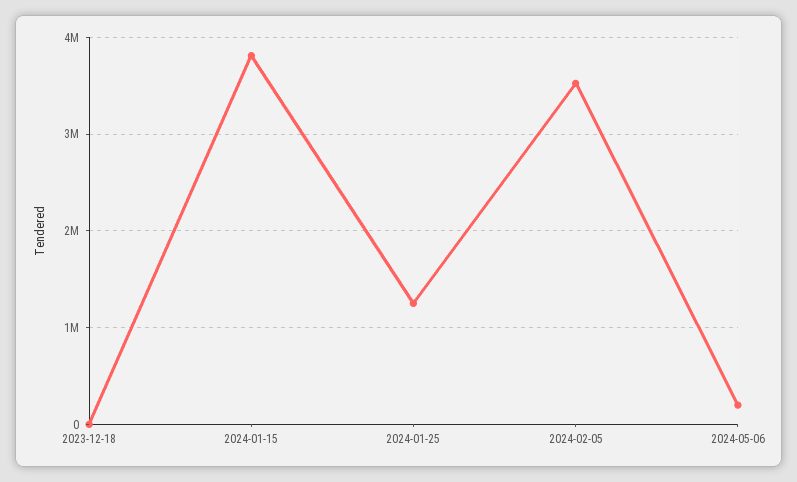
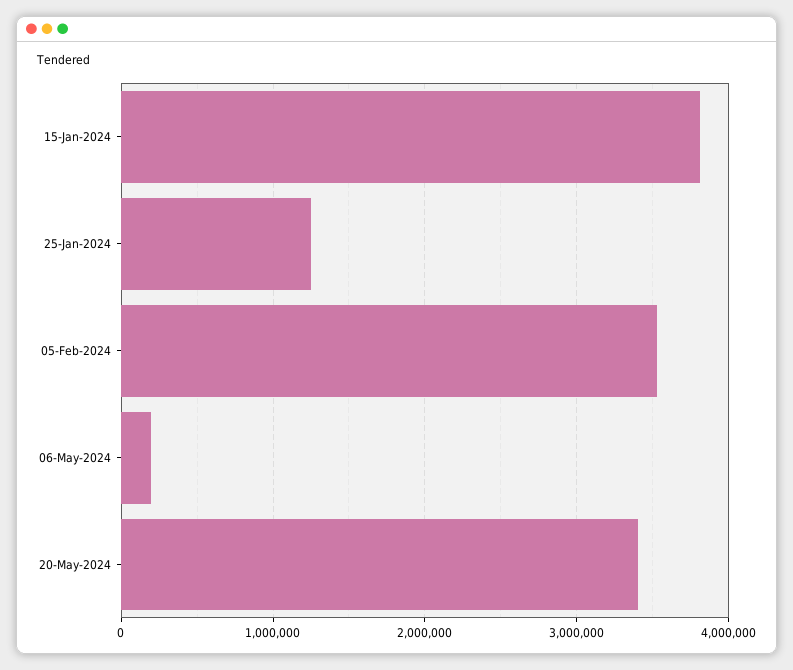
2023-12-18: 0 -> none
20-May-2024: none -> 3400000

